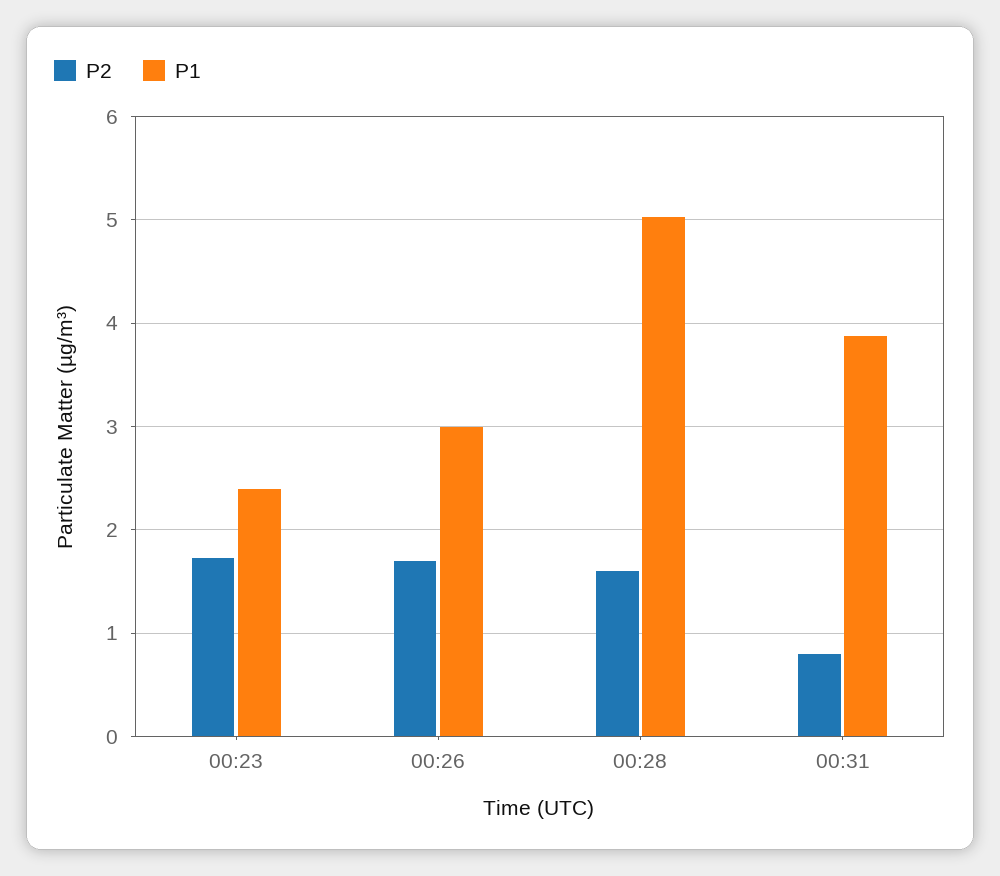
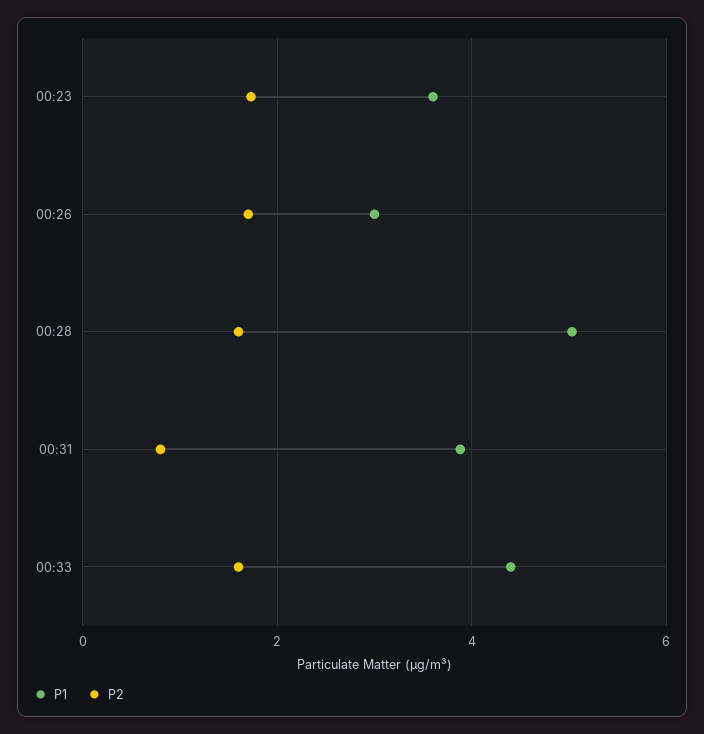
P1, 00:23: 2.4 -> 3.6
P1, 00:33: none -> 4.4
P2, 00:33: none -> 1.6

